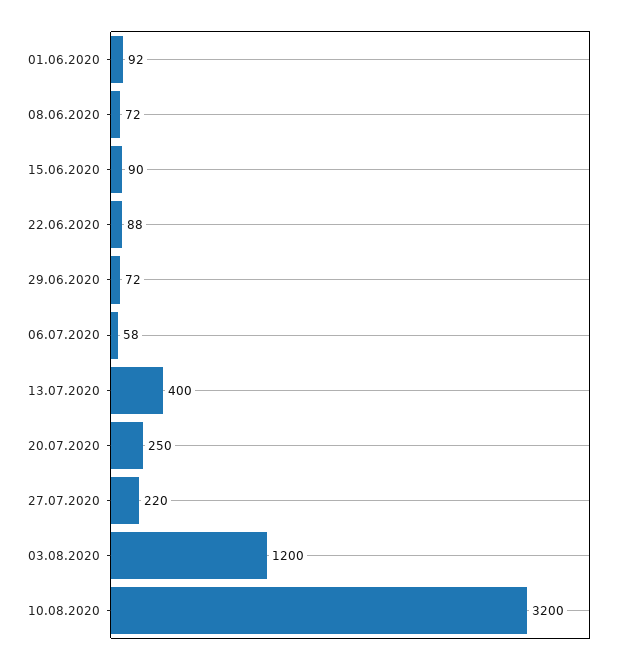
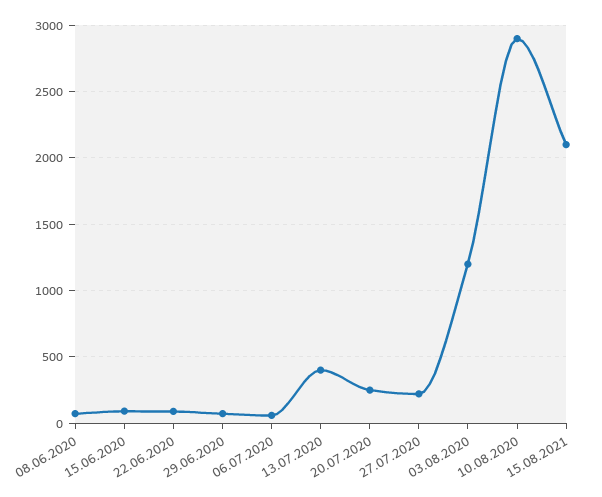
01.06.2020: 92 -> none
10.08.2020: 3200 -> 2900
15.08.2021: none -> 2100

